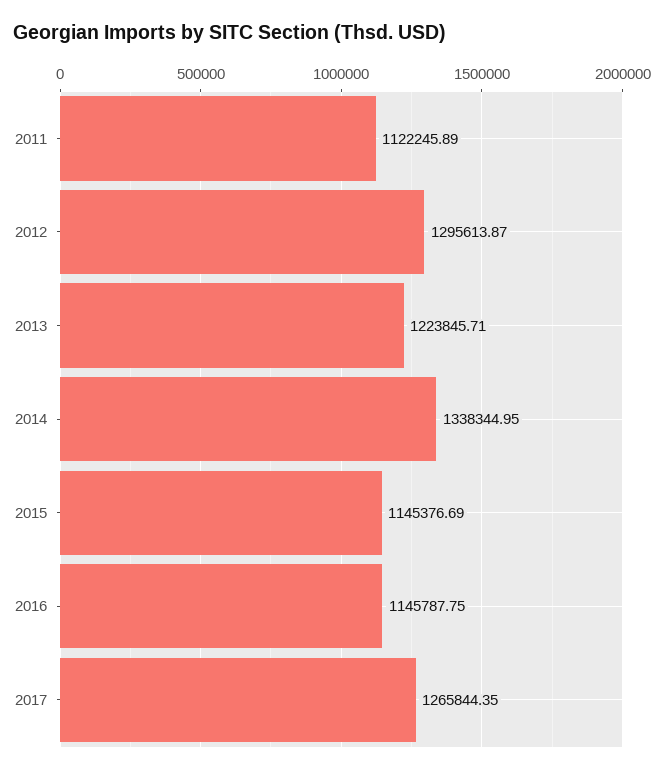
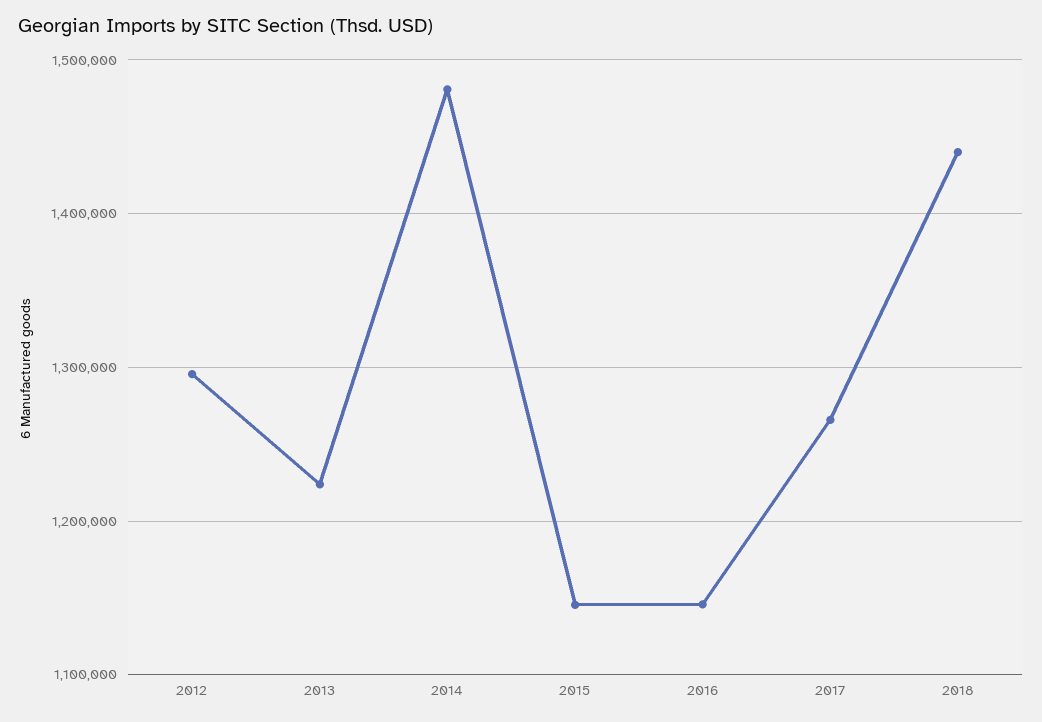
2011: 1122245.89 -> none
2014: 1338344.95 -> 1480000
2018: none -> 1440000

